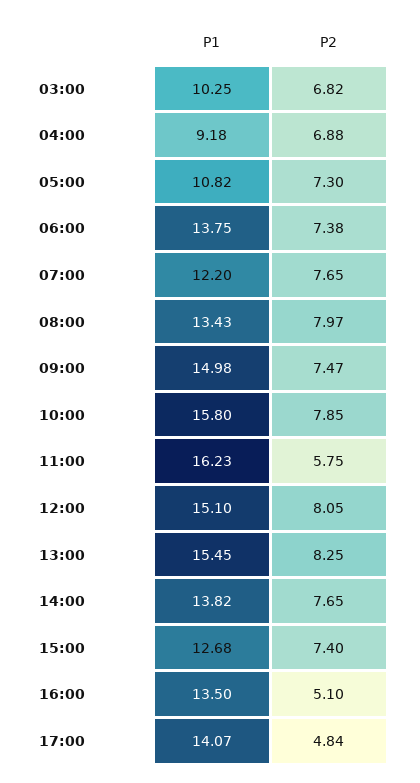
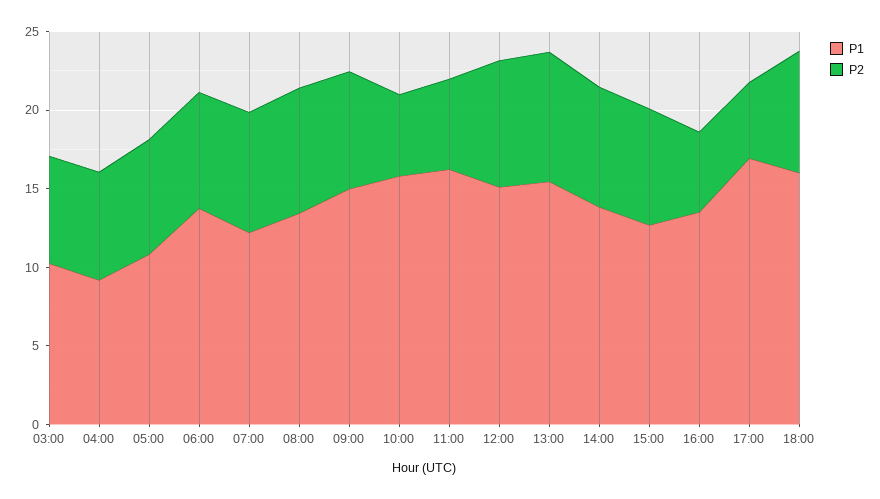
P2, 10:00: 7.85 -> 5
P1, 17:00: 14.07 -> 17
P1, 18:00: none -> 16
P2, 18:00: none -> 8

